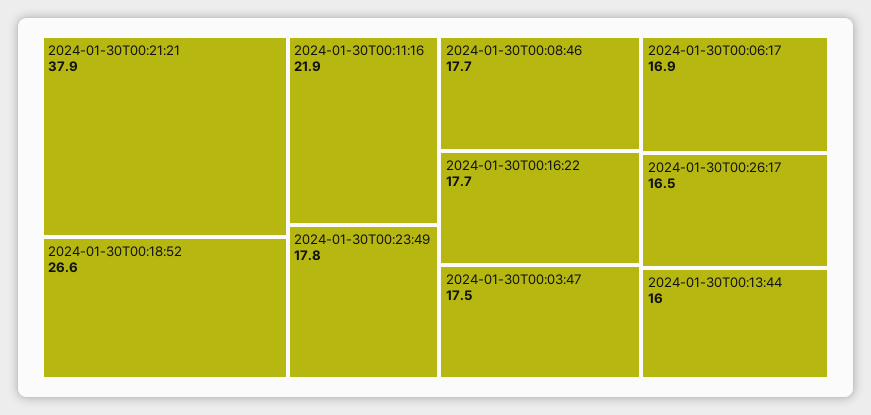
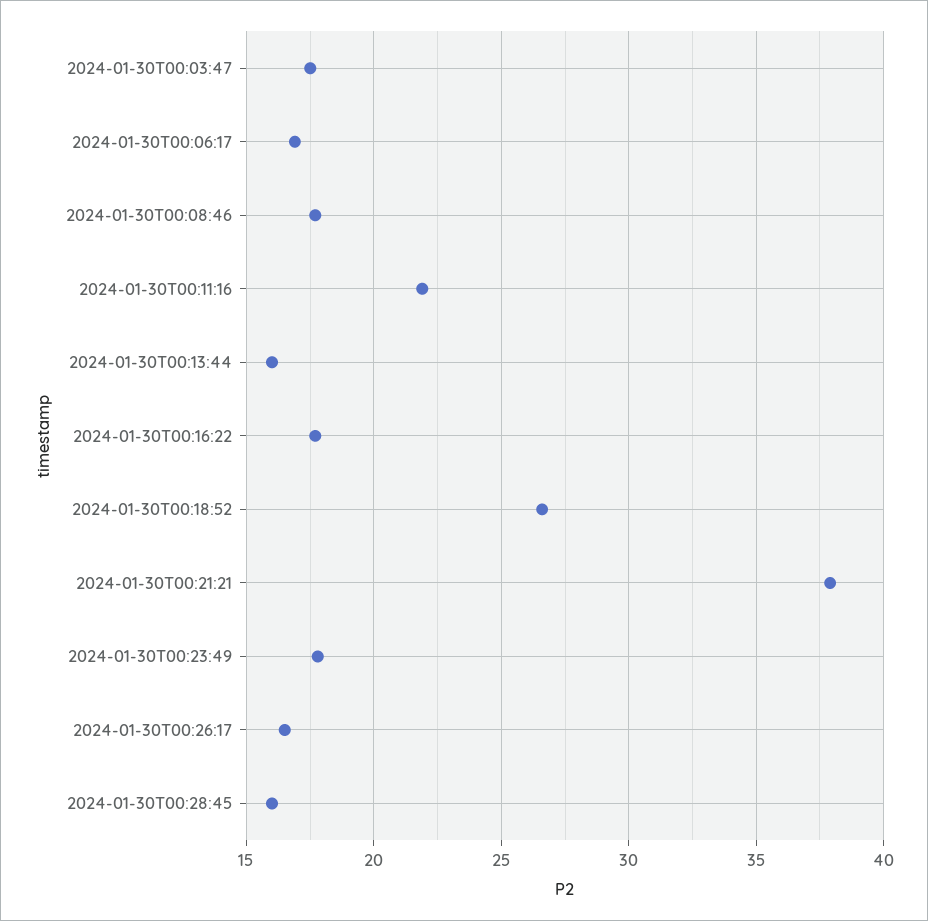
2024-01-30T00:28:45: none -> 16

